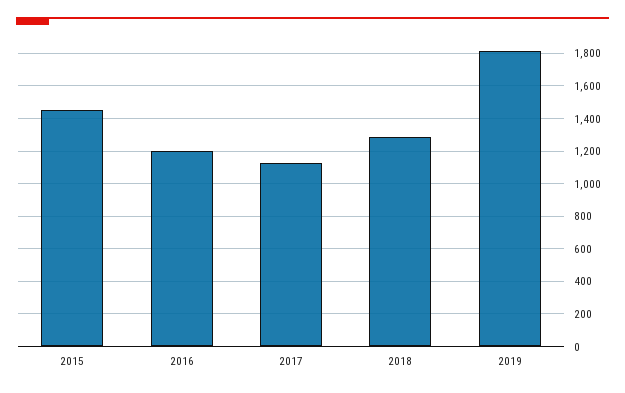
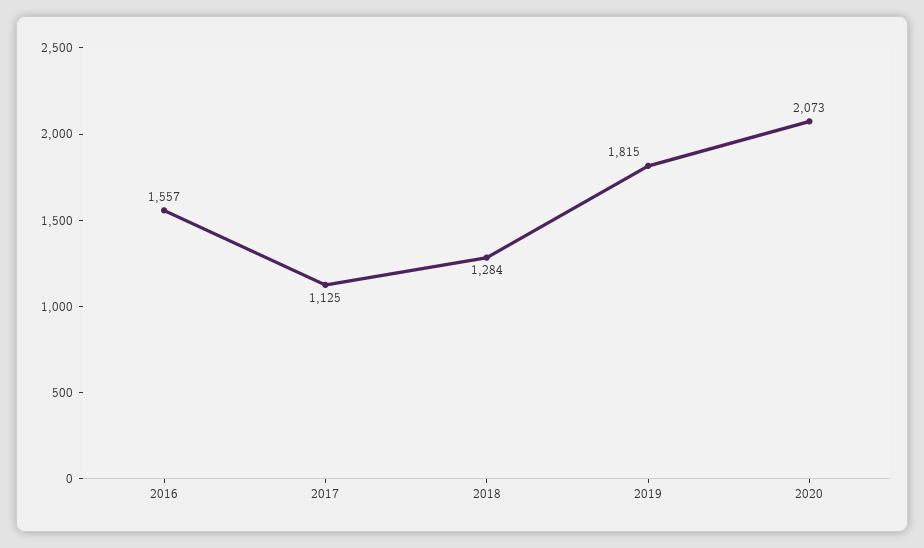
2015: 1450 -> none
2016: 1200 -> 1557
2020: none -> 2073

